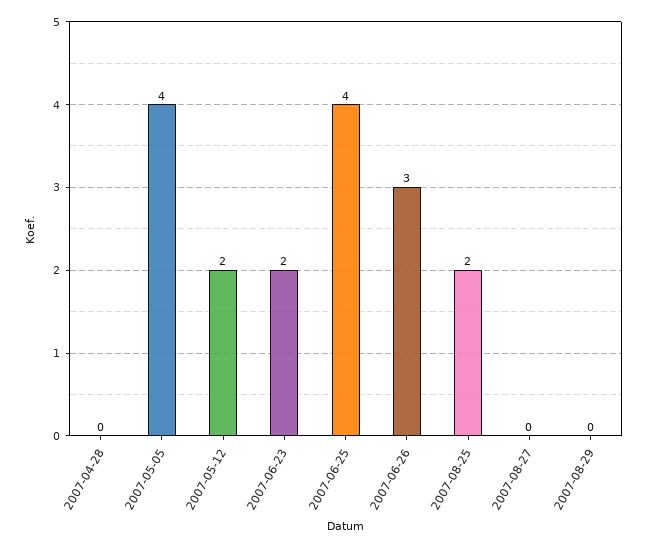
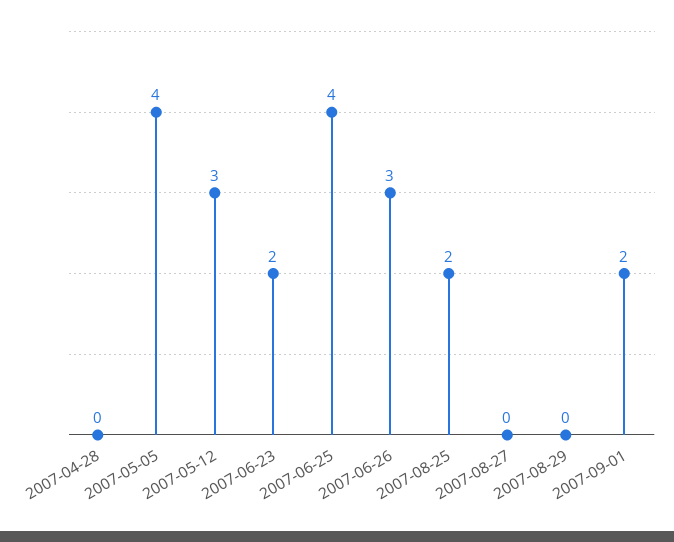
2007-05-12: 2 -> 3
2007-09-01: none -> 2

